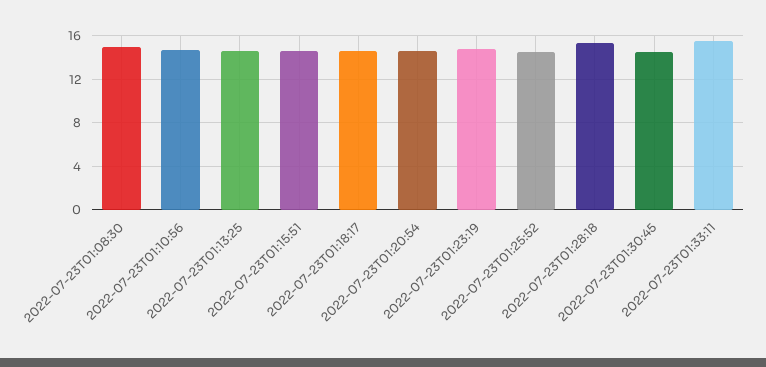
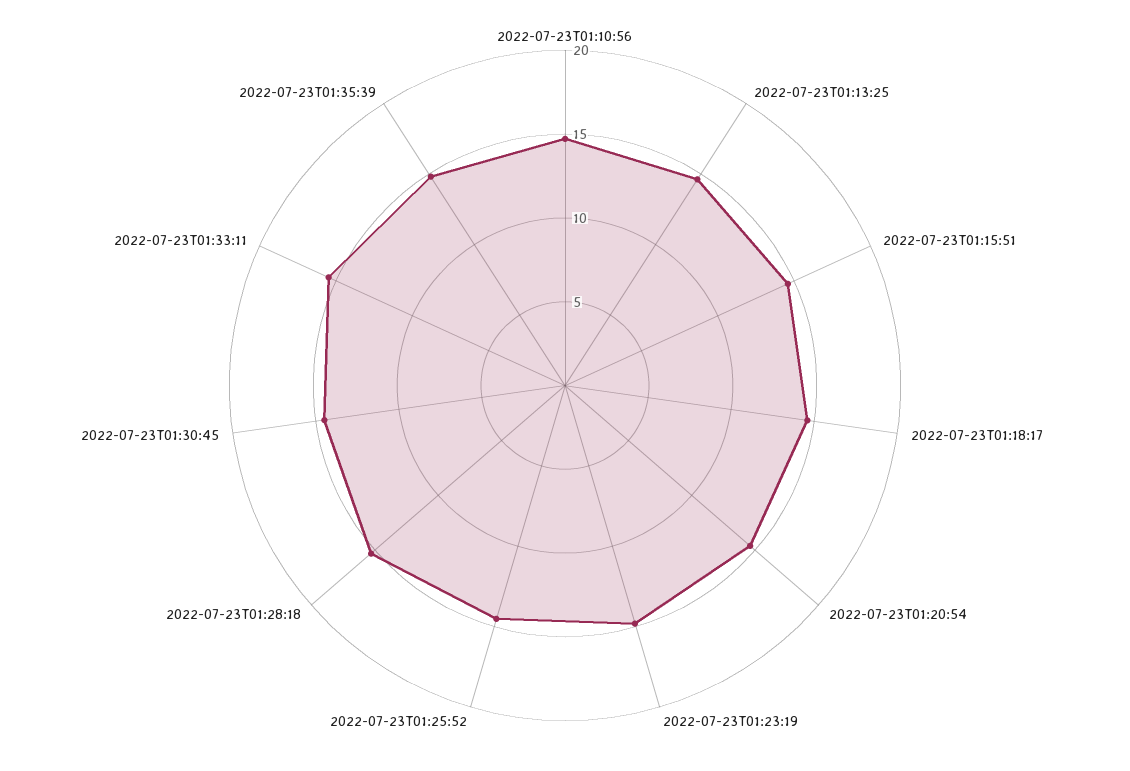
2022-07-23T01:08:30: 15 -> none
2022-07-23T01:35:39: none -> 15

